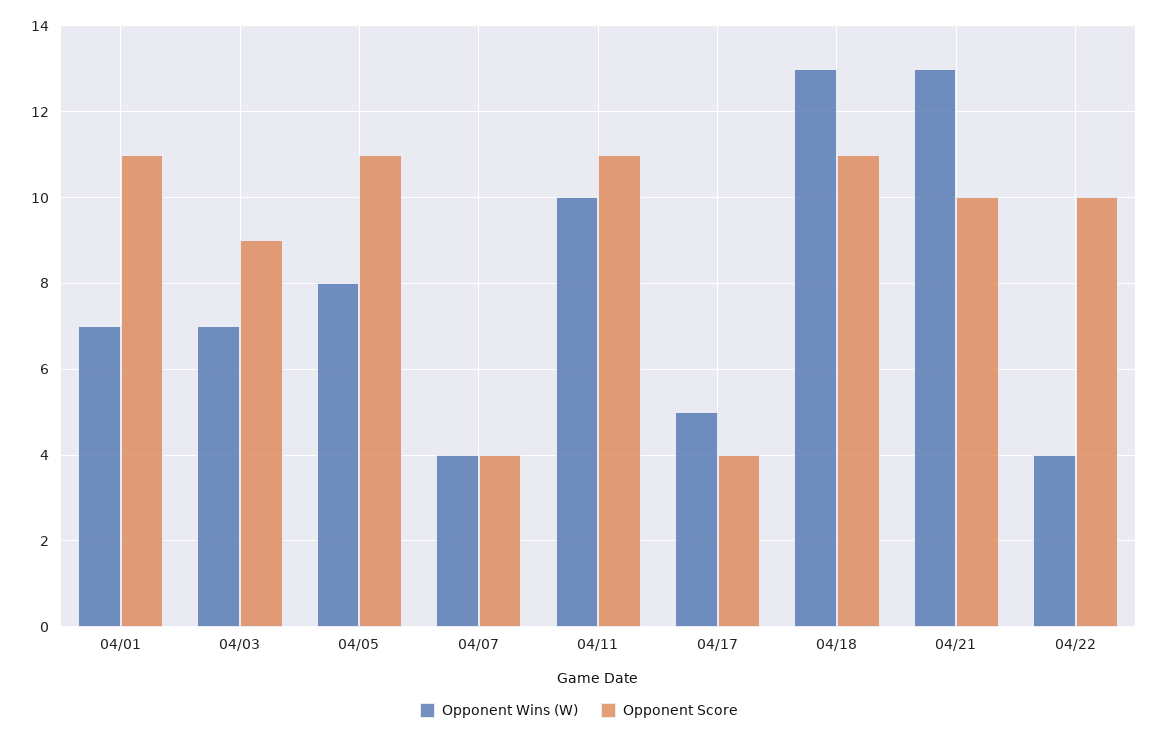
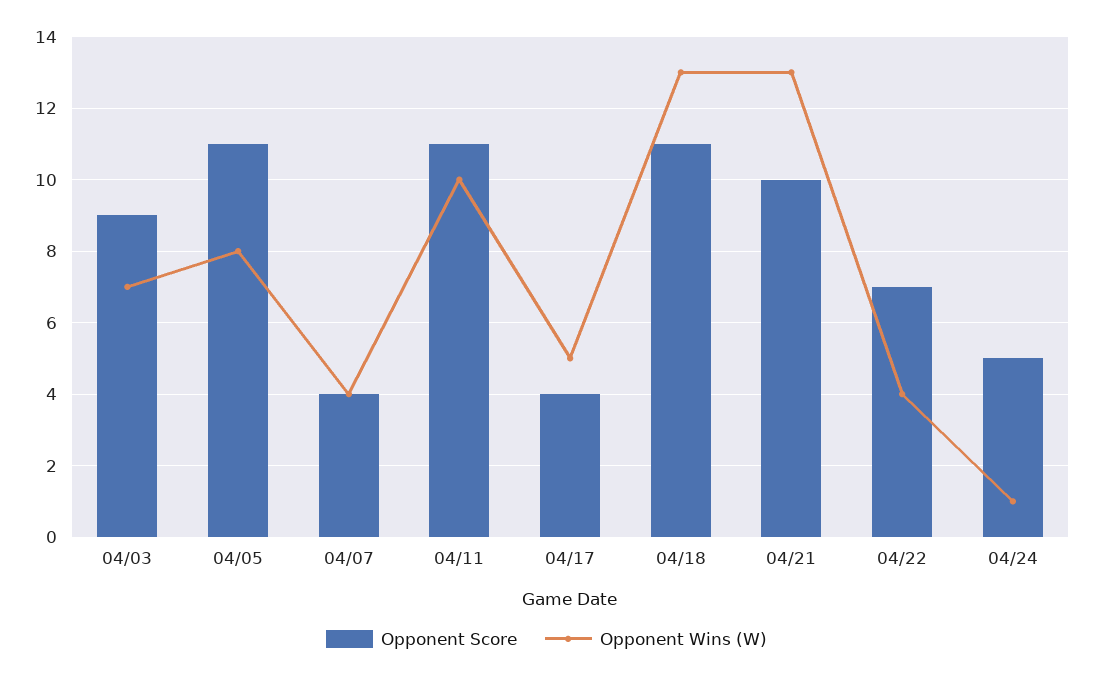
Opponent Wins (W), 04/01: 7 -> none
Opponent Score, 04/01: 11 -> none
Opponent Score, 04/22: 10 -> 7
Opponent Score, 04/24: none -> 5
Opponent Wins (W), 04/24: none -> 1

